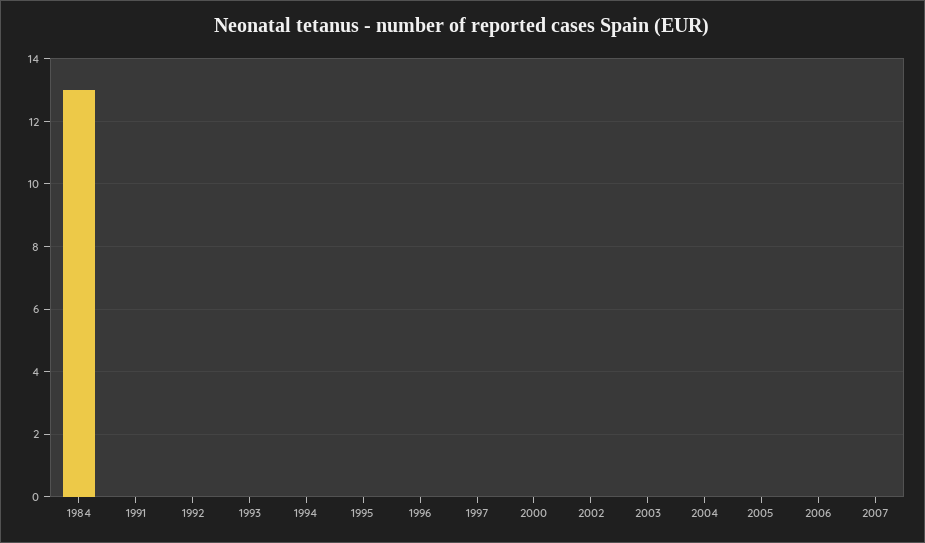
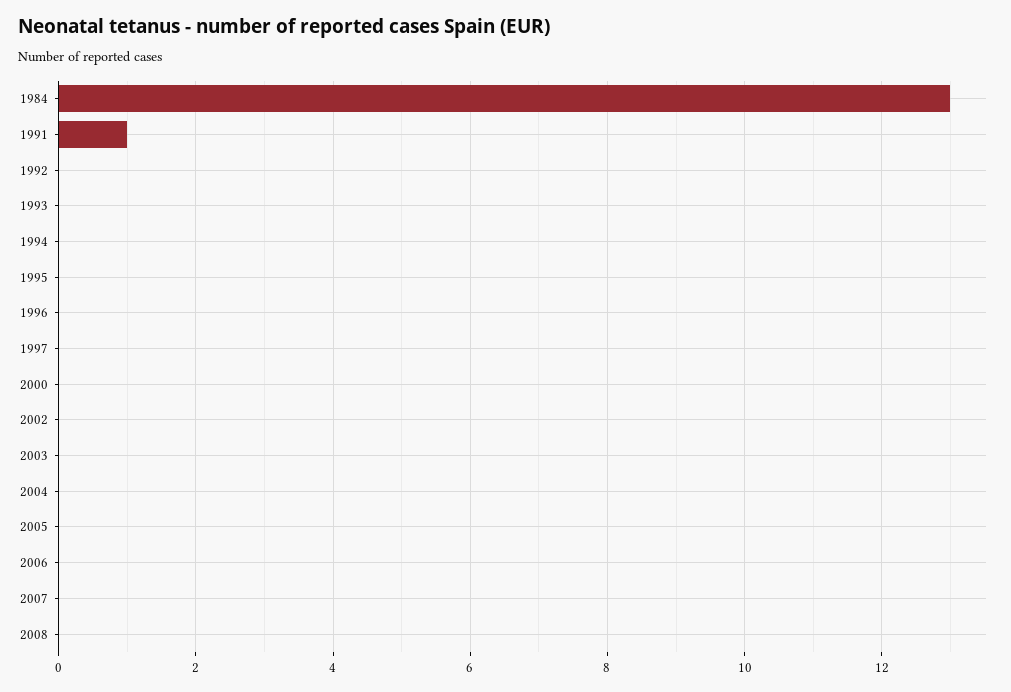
1991: 0 -> 1
2008: none -> 0

